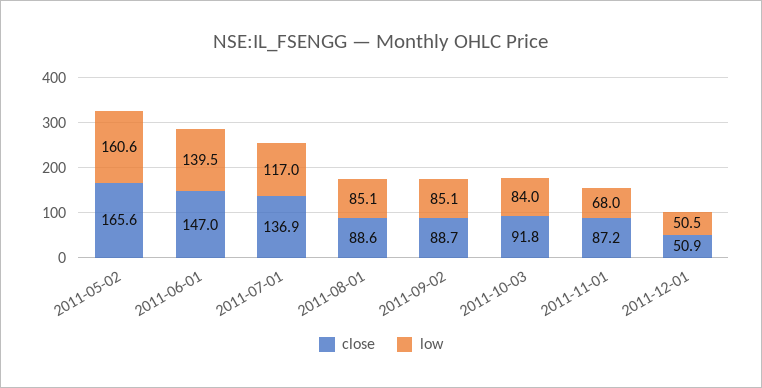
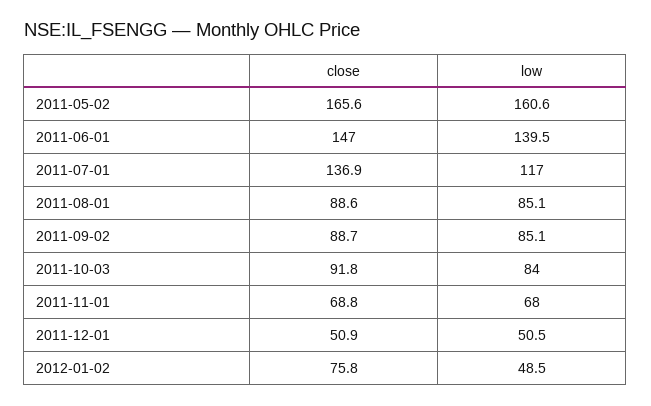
close, 2011-11-01: 87.2 -> 68.8
close, 2012-01-02: none -> 75.8
low, 2012-01-02: none -> 48.5

